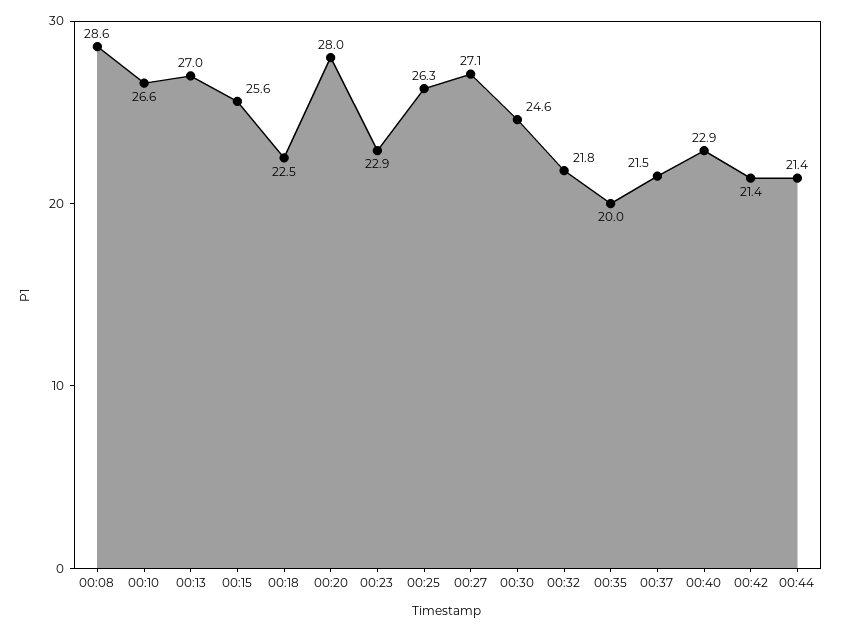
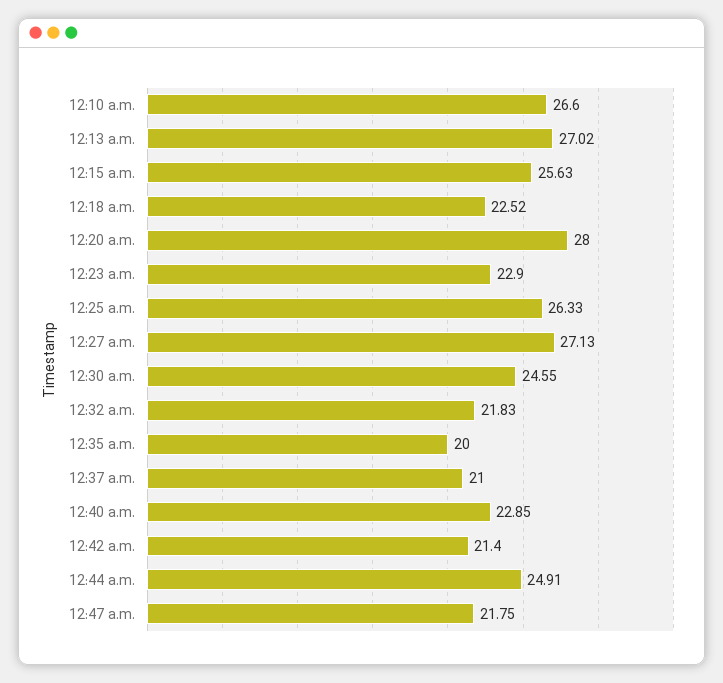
00:08: 28.6 -> none
00:37: 21.5 -> 21
00:44: 21.4 -> 24.91
12:47 a.m.: none -> 21.75

